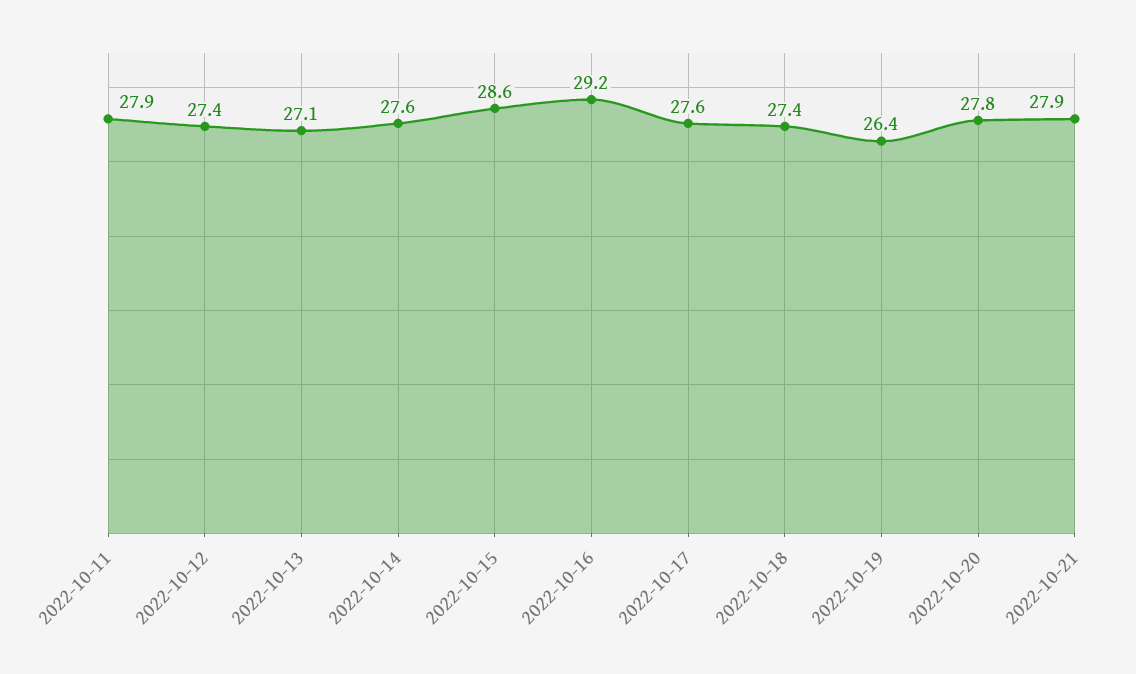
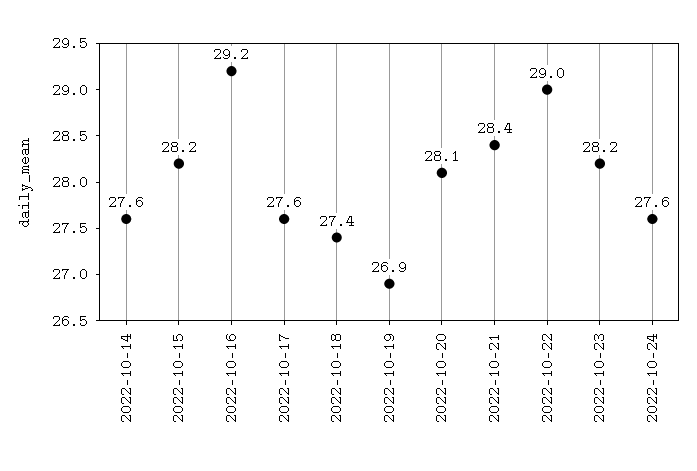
2022-10-11: 27.9 -> none
2022-10-12: 27.4 -> none
2022-10-13: 27.1 -> none
2022-10-15: 28.6 -> 28.2
2022-10-19: 26.4 -> 26.9
2022-10-20: 27.8 -> 28.1
2022-10-21: 27.9 -> 28.4
2022-10-22: none -> 29
2022-10-23: none -> 28.2
2022-10-24: none -> 27.6

